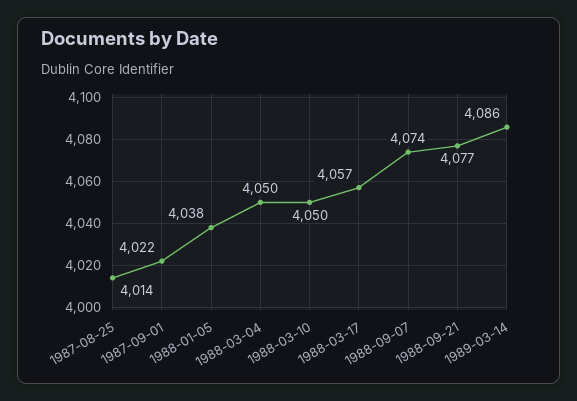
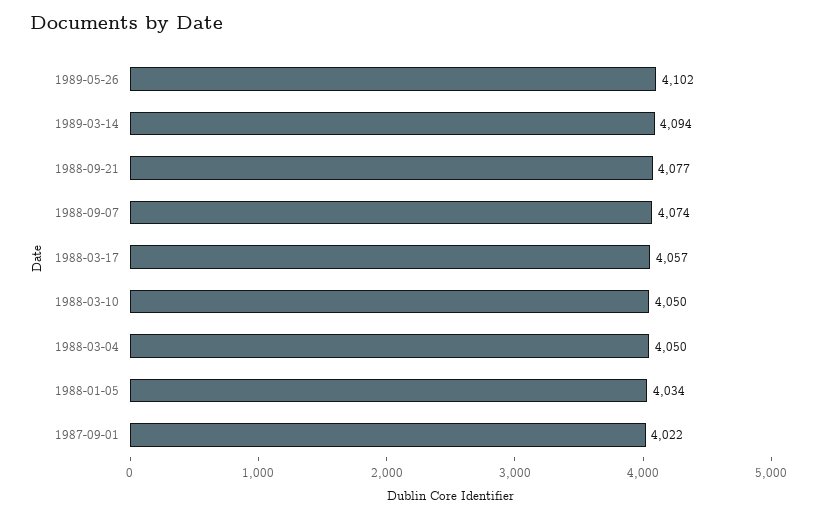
1987-08-25: 4014 -> none
1988-01-05: 4038 -> 4034
1989-03-14: 4086 -> 4094
1989-05-26: none -> 4102

